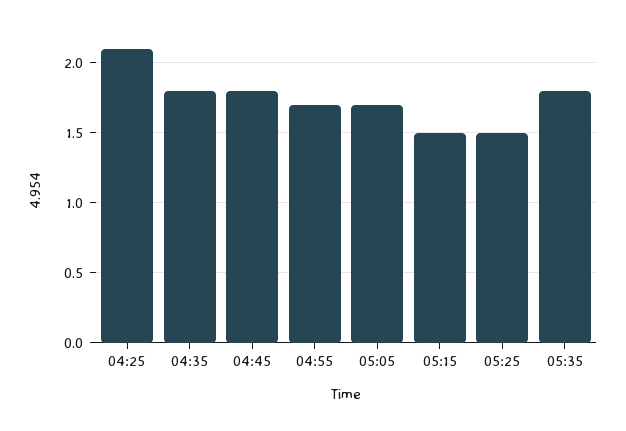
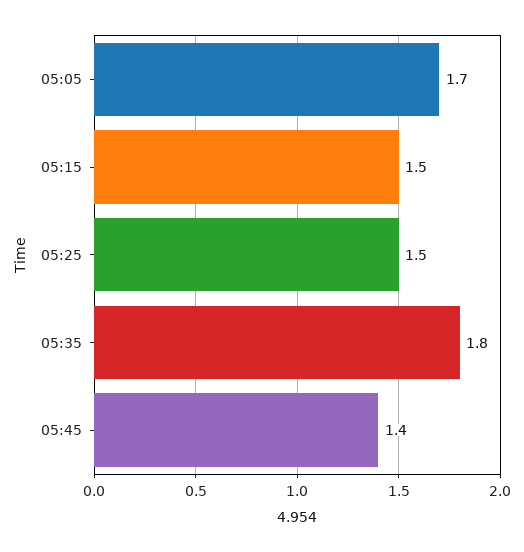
04:25: 2.1 -> none
04:35: 1.8 -> none
04:45: 1.8 -> none
04:55: 1.7 -> none
05:45: none -> 1.4

